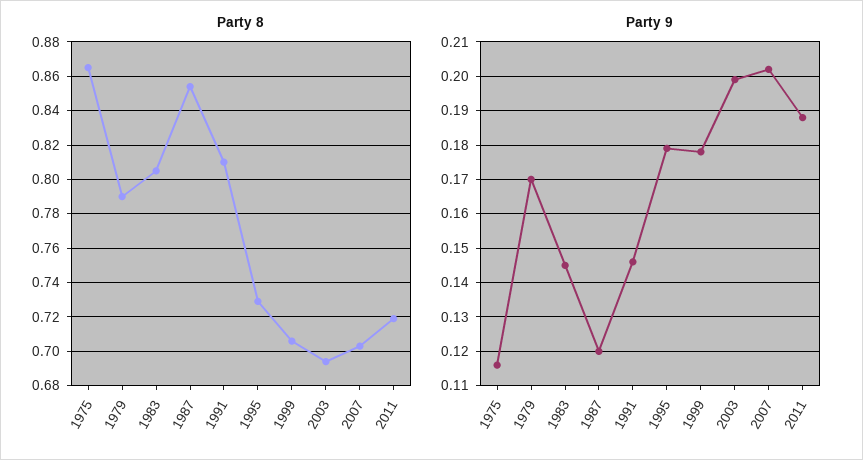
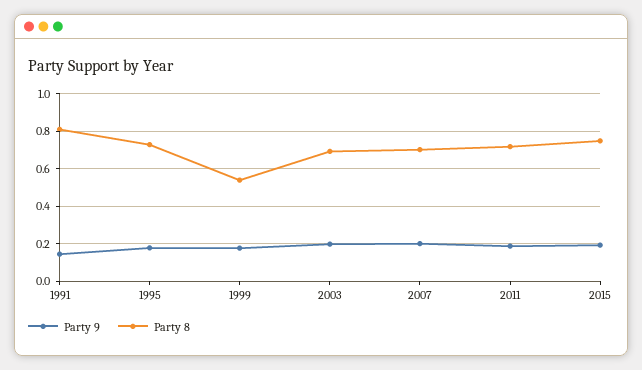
Party 8, 1975: 0.865 -> none
Party 8, 1979: 0.79 -> none
Party 8, 1983: 0.805 -> none
Party 8, 1987: 0.855 -> none
Party 8, 1999: 0.705 -> 0.55
Party 9, 1975: 0.115 -> none
Party 9, 1979: 0.17 -> none
Party 9, 1983: 0.145 -> none
Party 9, 1987: 0.12 -> none
Party 9, 2015: none -> 0.2
Party 8, 2015: none -> 0.75

